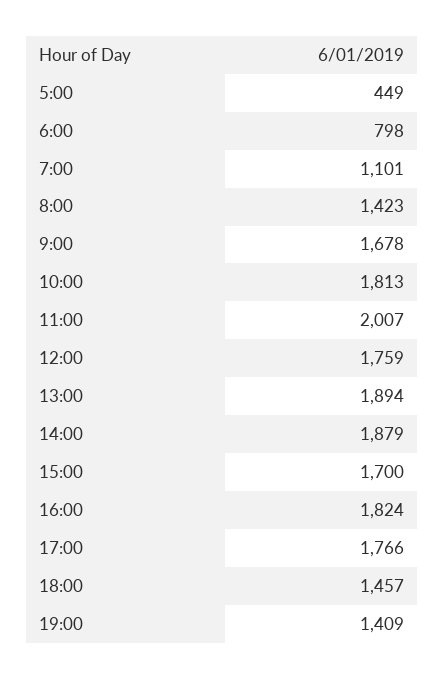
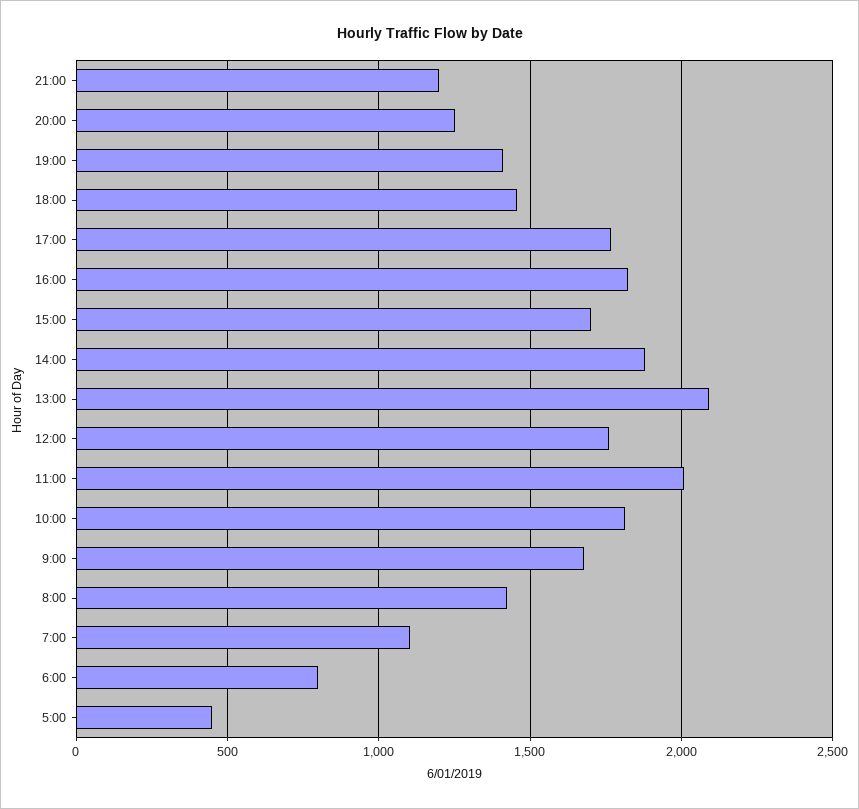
13:00: 1894 -> 2100
21:00: none -> 1200
20:00: none -> 1250

